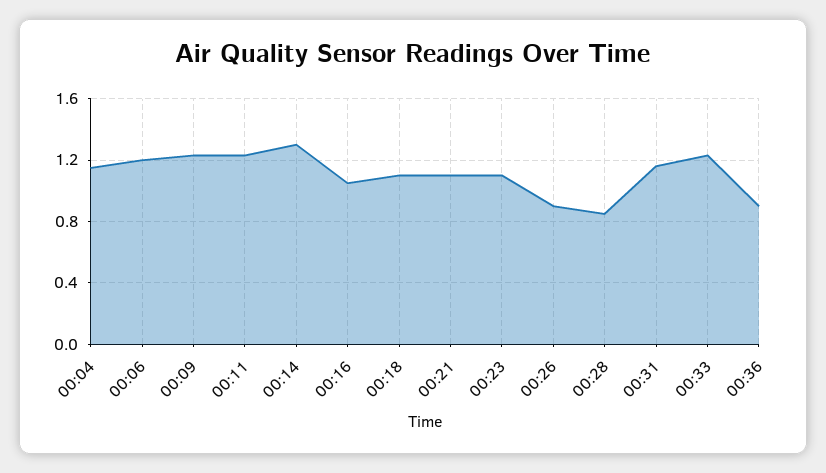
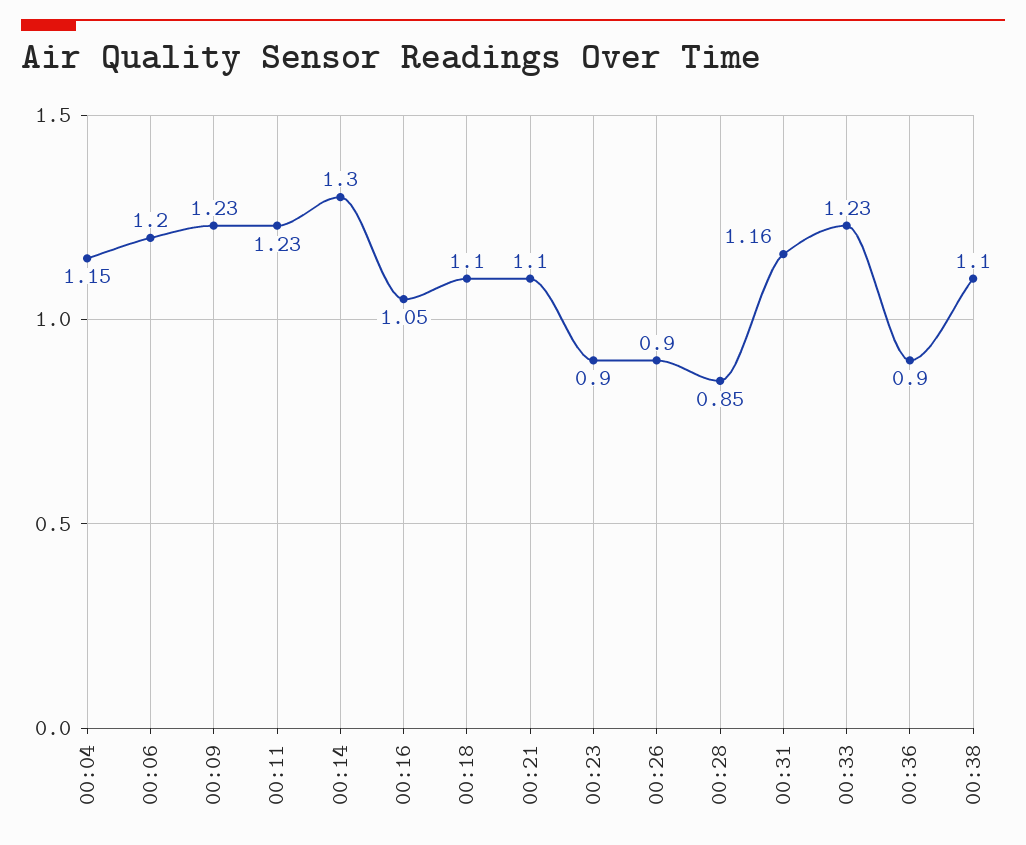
00:23: 1.1 -> 0.9
00:38: none -> 1.1

